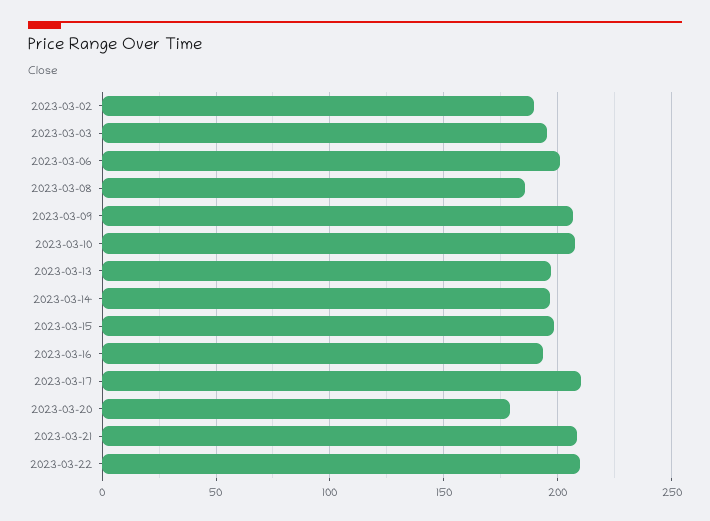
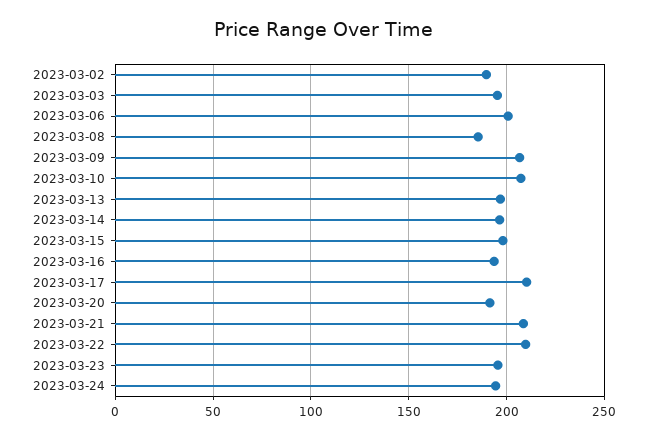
2023-03-20: 180 -> 190
2023-03-23: none -> 195
2023-03-24: none -> 195

